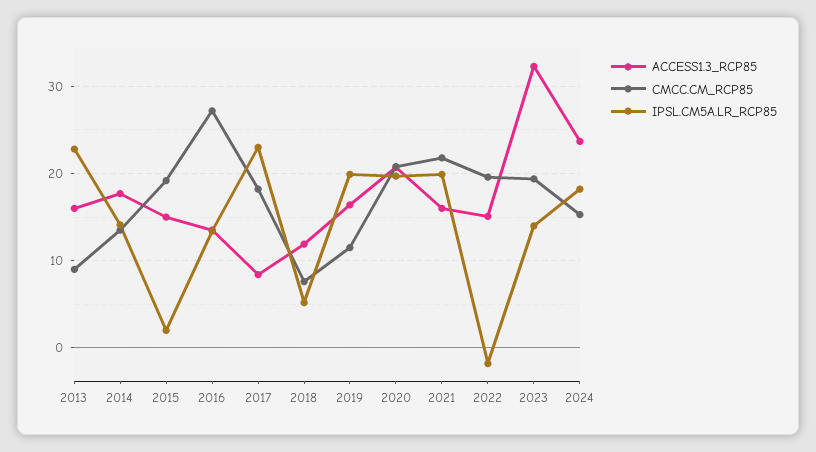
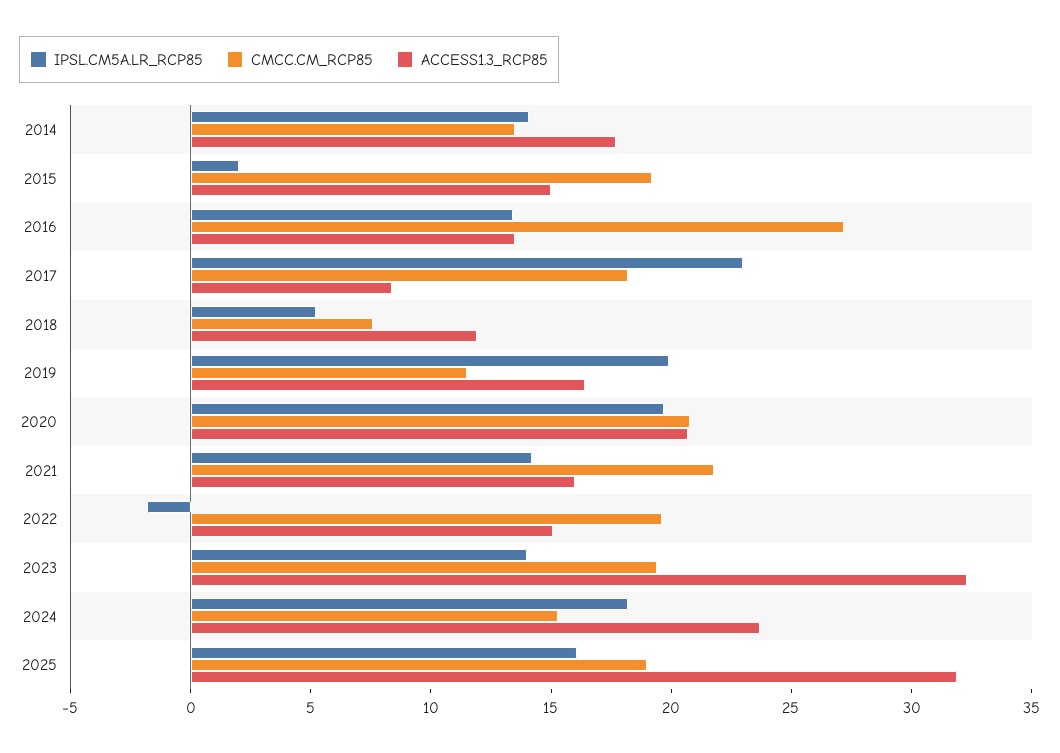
ACCESS1.3_RCP85, 2013: 16 -> none
CMCC.CM_RCP85, 2013: 9 -> none
IPSL.CM5A.LR_RCP85, 2013: 23 -> none
IPSL.CM5A.LR_RCP85, 2021: 20 -> 14
IPSL.CM5A.LR_RCP85, 2025: none -> 16
CMCC.CM_RCP85, 2025: none -> 19
ACCESS1.3_RCP85, 2025: none -> 32

